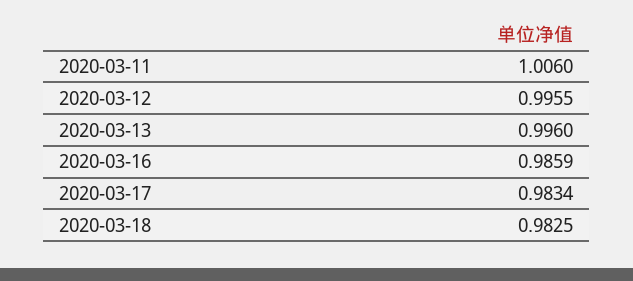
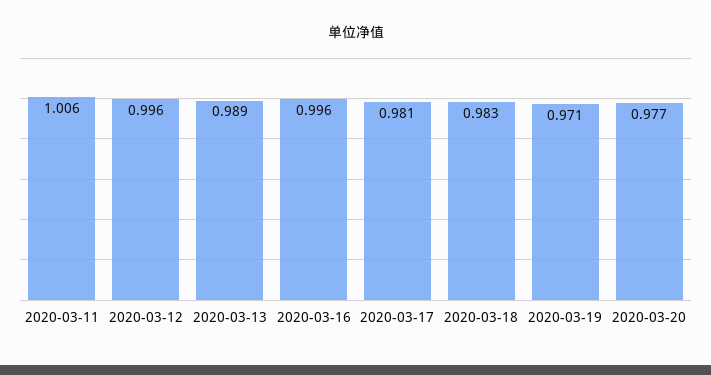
2020-03-13: 0.996 -> 0.989
2020-03-16: 0.9859 -> 0.996
2020-03-17: 0.9834 -> 0.981
2020-03-19: none -> 0.971
2020-03-20: none -> 0.977

